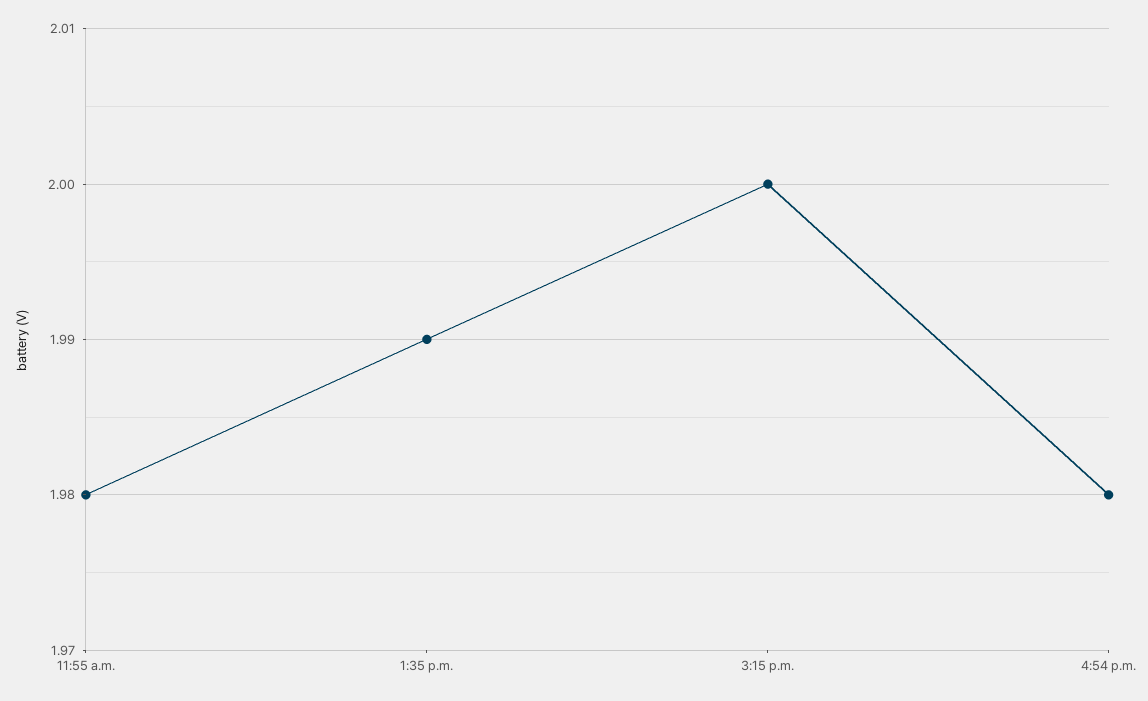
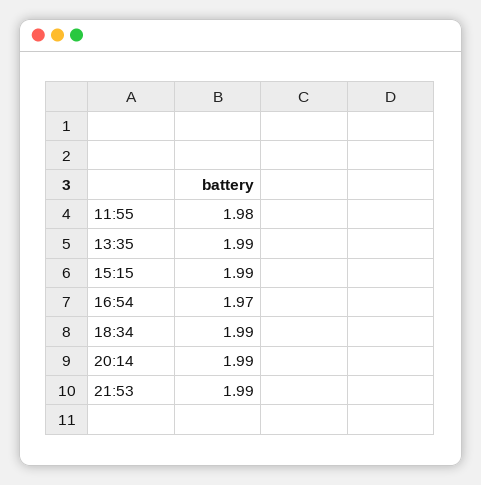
3:15 p.m.: 2 -> 1.99
4:54 p.m.: 1.98 -> 1.97
18:34: none -> 1.99
20:14: none -> 1.99
21:53: none -> 1.99

